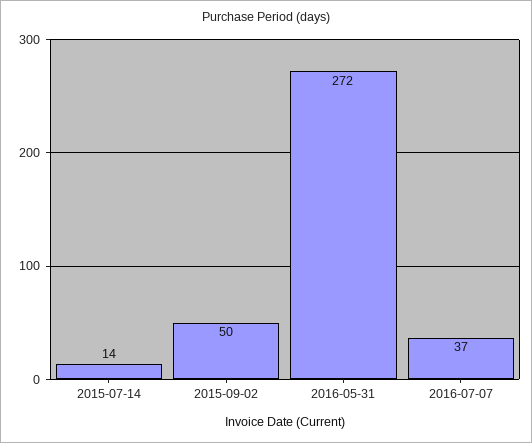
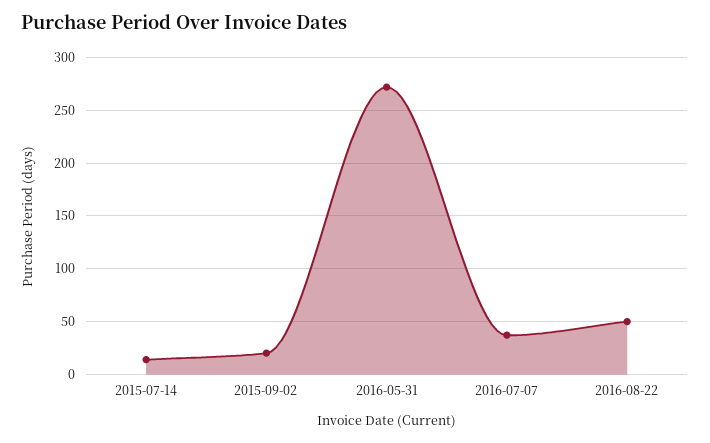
2015-09-02: 50 -> 20
2016-08-22: none -> 50

